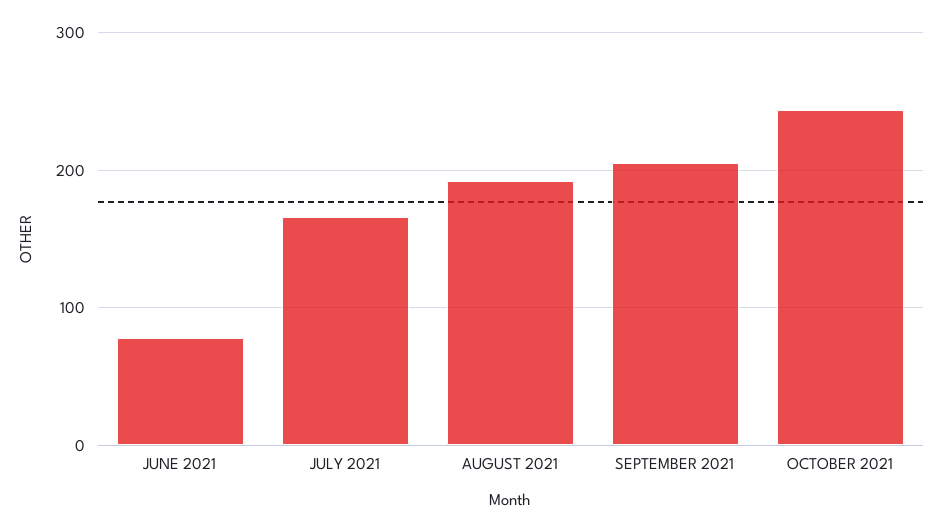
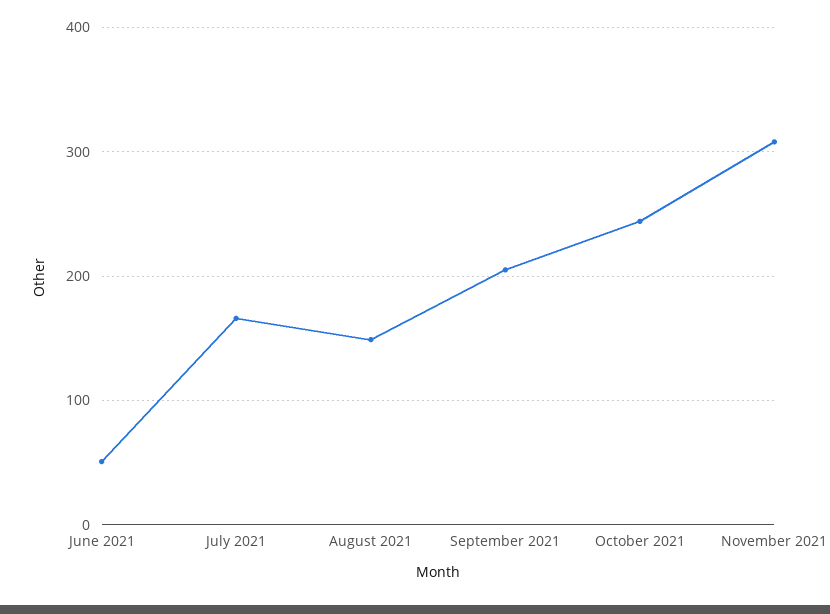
JUNE 2021: 80 -> 50
AUGUST 2021: 190 -> 150
November 2021: none -> 310

